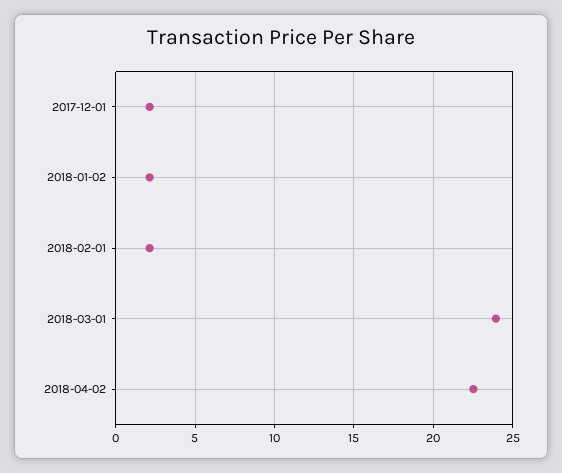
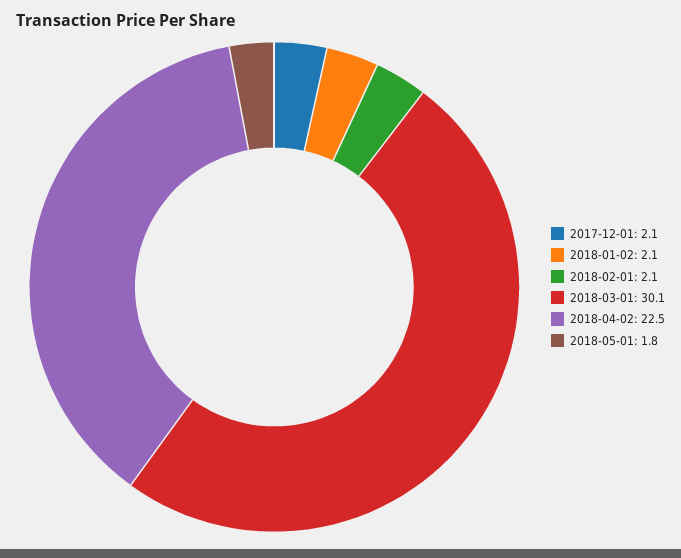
2018-03-01: 24 -> 30.1
2018-05-01: none -> 1.8

